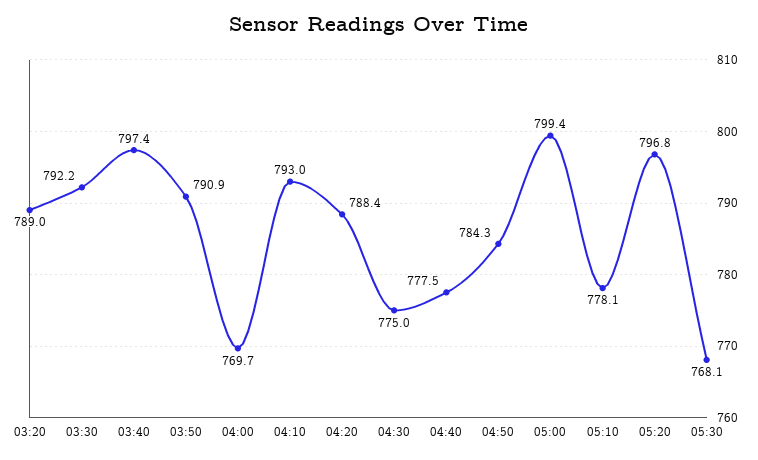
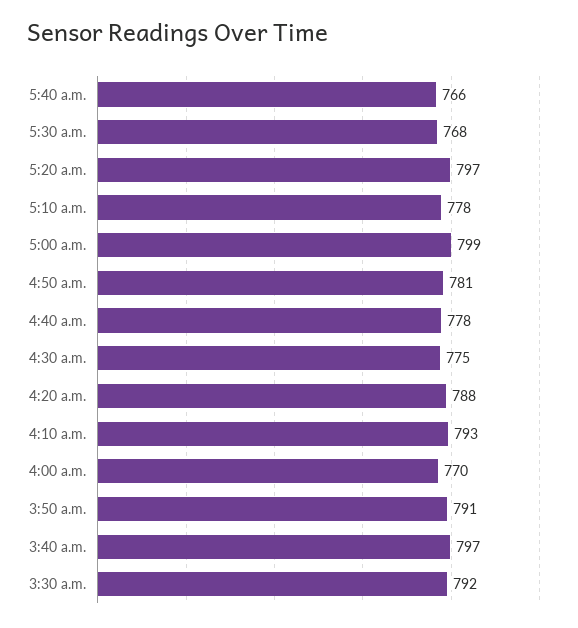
03:20: 789 -> none
04:50: 784.3 -> 781
5:40 a.m.: none -> 766

